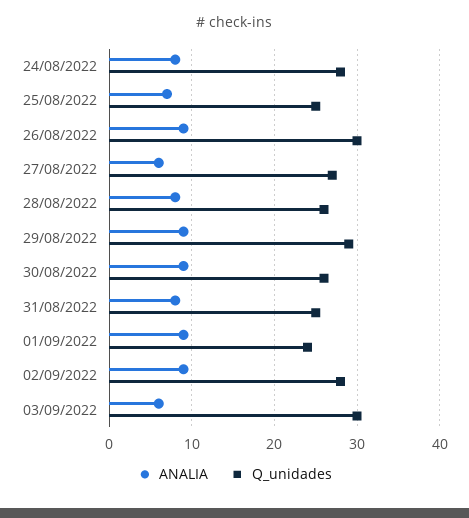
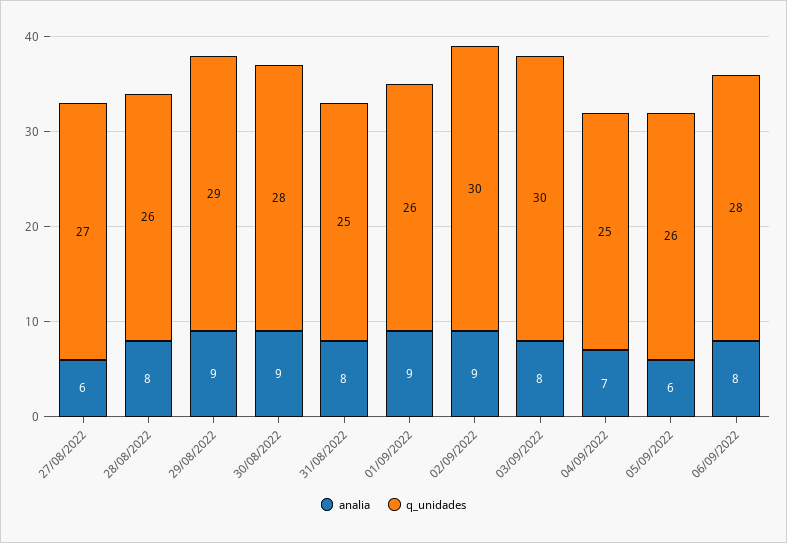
ANALIA, 24/08/2022: 8 -> none
Q_unidades, 24/08/2022: 28 -> none
ANALIA, 25/08/2022: 7 -> none
Q_unidades, 25/08/2022: 25 -> none
ANALIA, 26/08/2022: 9 -> none
Q_unidades, 26/08/2022: 30 -> none
Q_unidades, 30/08/2022: 26 -> 28
Q_unidades, 01/09/2022: 24 -> 26
Q_unidades, 02/09/2022: 28 -> 30
ANALIA, 03/09/2022: 6 -> 8
ANALIA, 04/09/2022: none -> 7
Q_unidades, 04/09/2022: none -> 25
ANALIA, 05/09/2022: none -> 6
Q_unidades, 05/09/2022: none -> 26
ANALIA, 06/09/2022: none -> 8
Q_unidades, 06/09/2022: none -> 28

